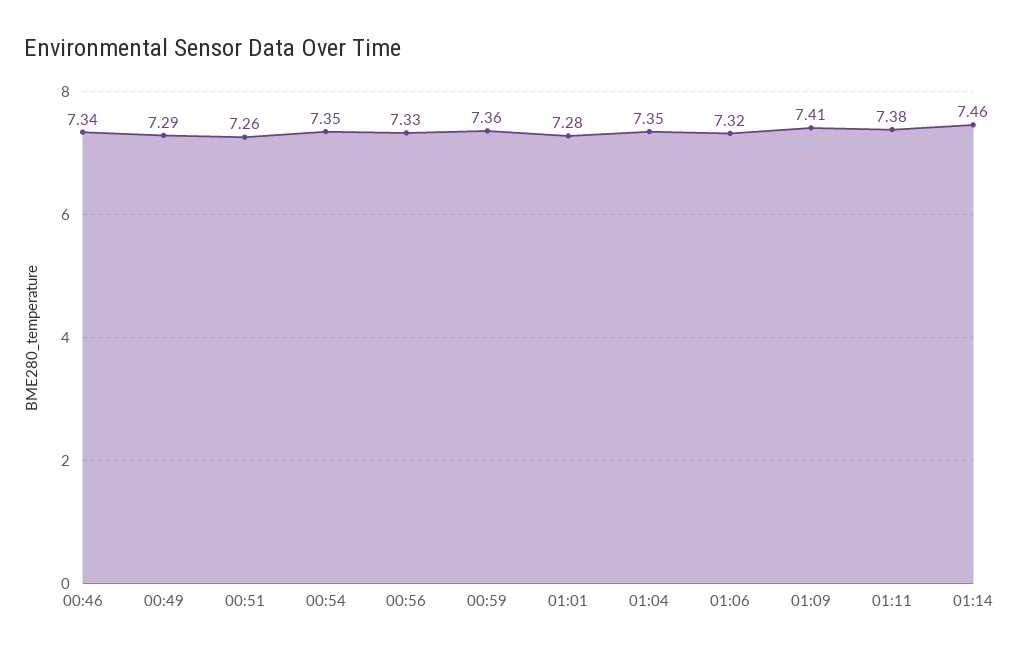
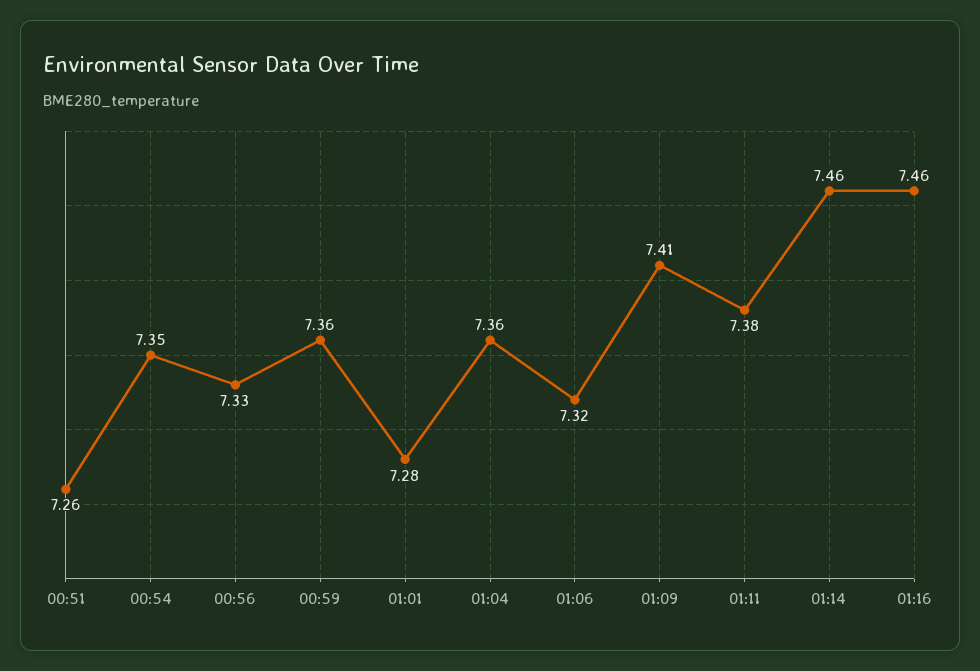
00:46: 7.34 -> none
00:49: 7.29 -> none
01:04: 7.35 -> 7.36
01:16: none -> 7.46

